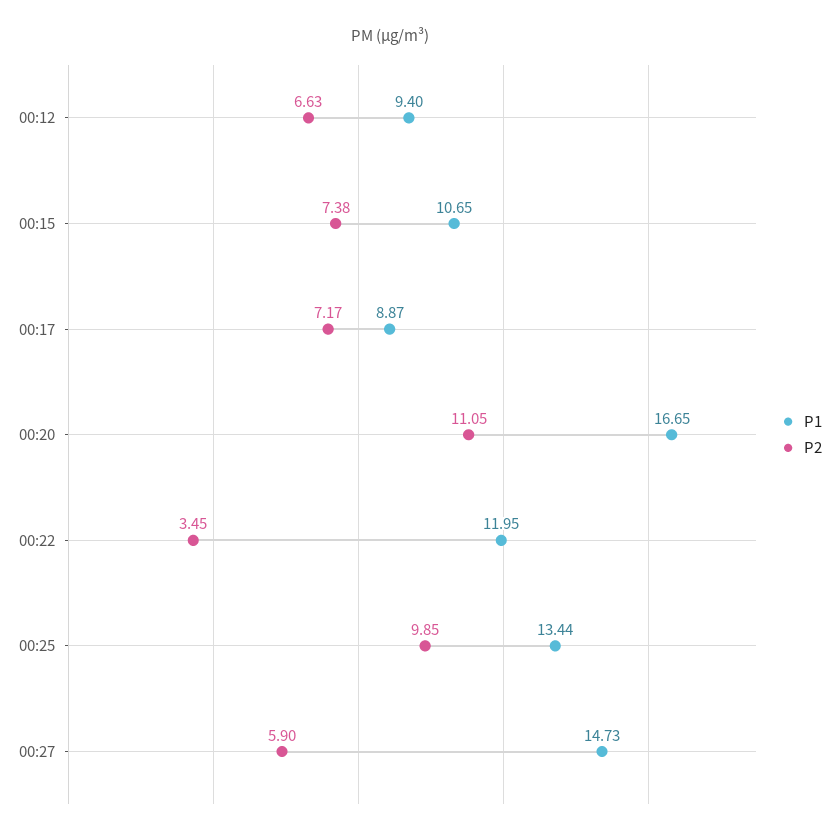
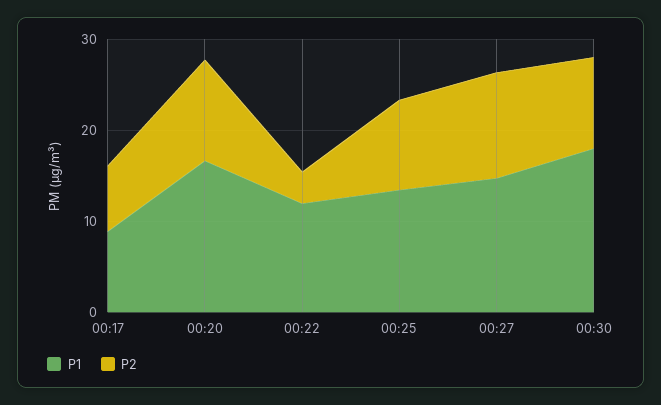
P1, 00:12: 9.4 -> none
P2, 00:12: 6.63 -> none
P1, 00:15: 10.65 -> none
P2, 00:15: 7.38 -> none
P2, 00:27: 5.9 -> 12
P1, 00:30: none -> 18
P2, 00:30: none -> 10

